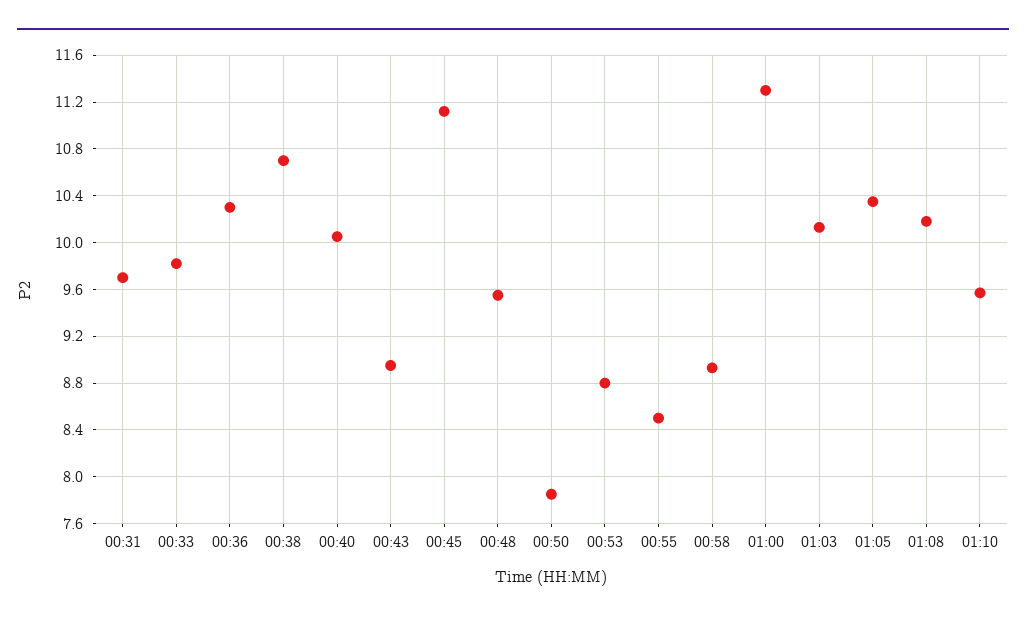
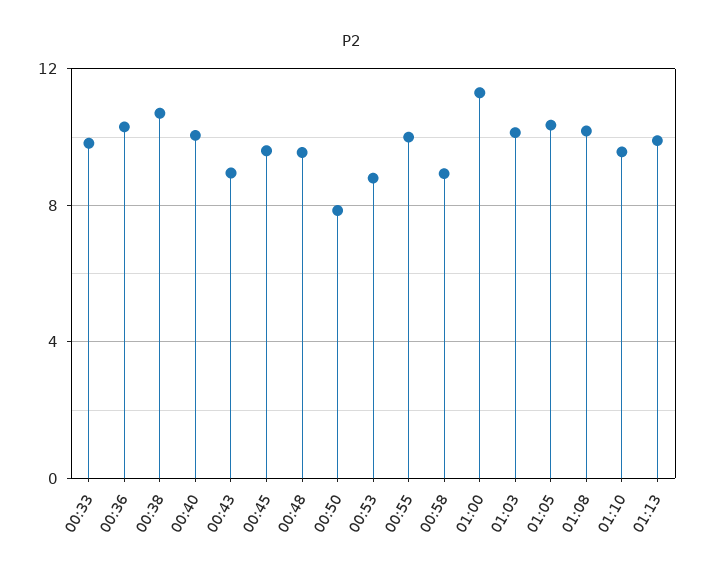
00:31: 9.7 -> none
00:45: 11.1 -> 9.5
00:55: 8.5 -> 10
01:13: none -> 10

